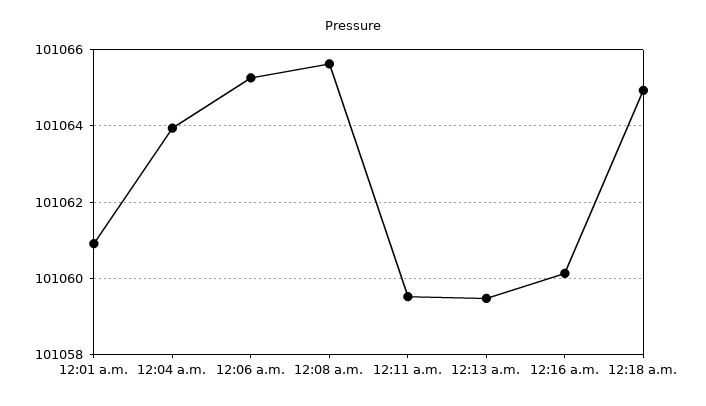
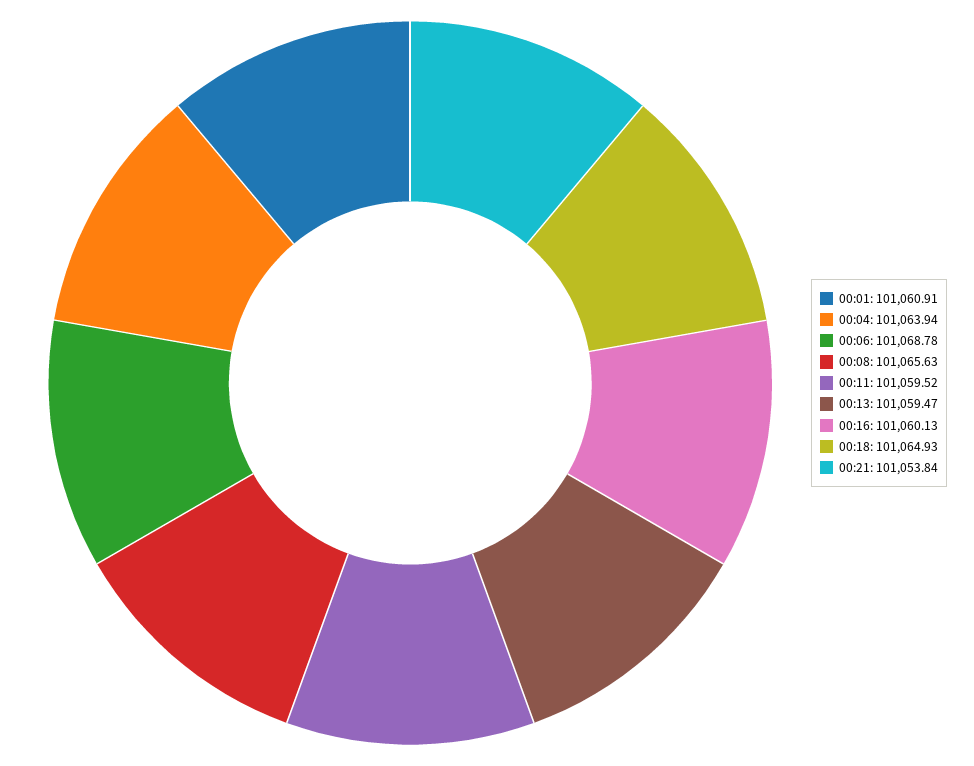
12:06 a.m.: 101065.2 -> 101068.78
00:21: none -> 101053.84

